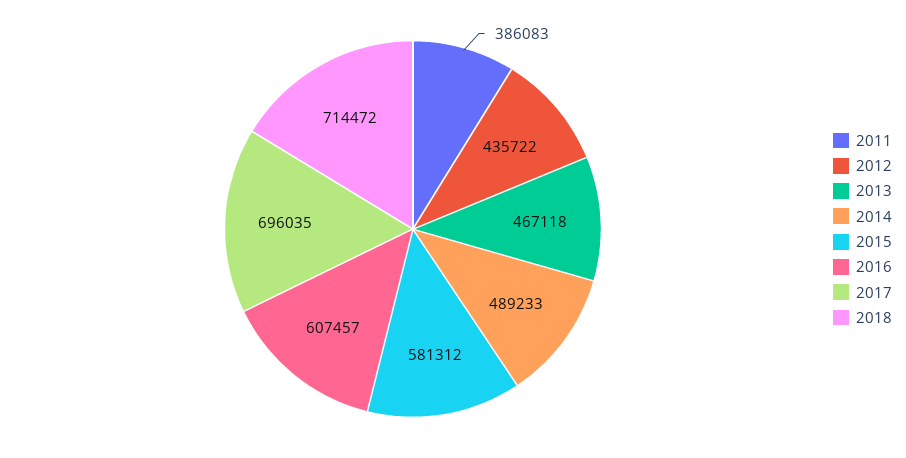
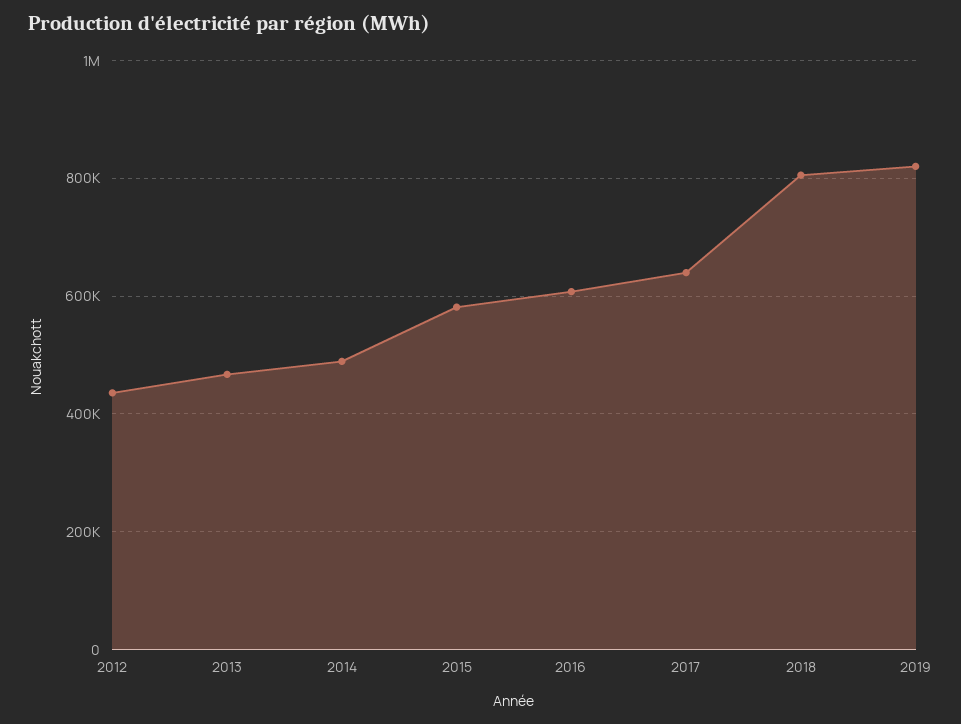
2011: 386083 -> none
2017: 696035 -> 640000
2018: 714472 -> 800000
2019: none -> 820000

